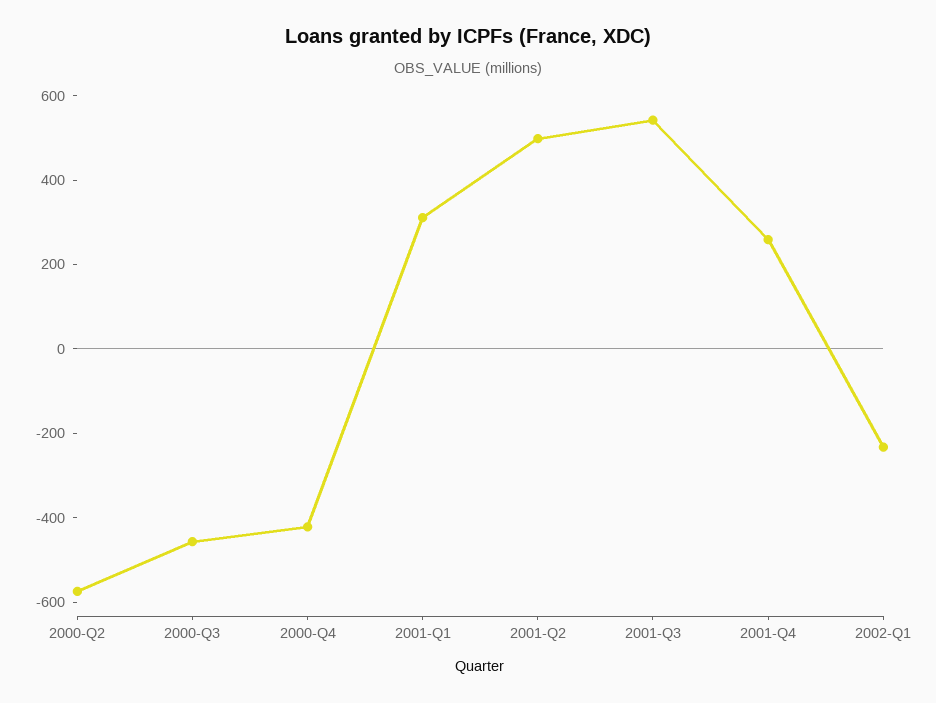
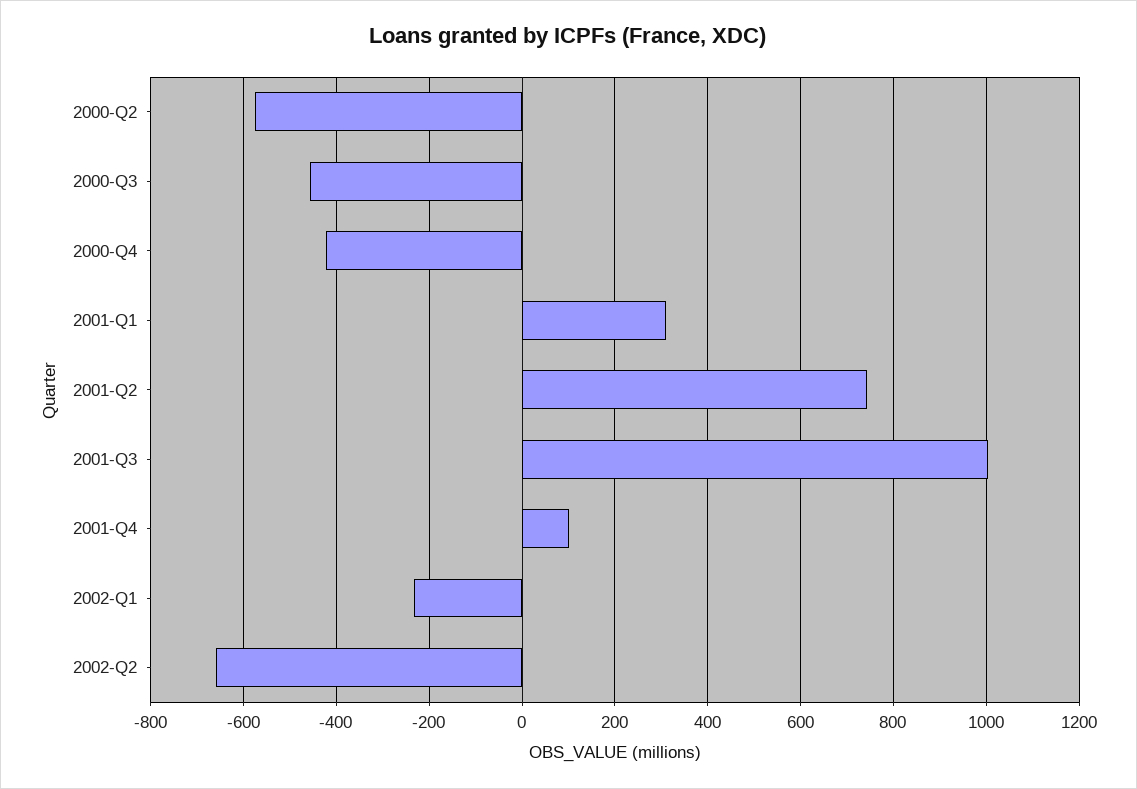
2001-Q2: 500 -> 740
2001-Q3: 550 -> 1000
2001-Q4: 250 -> 100
2002-Q2: none -> -660

